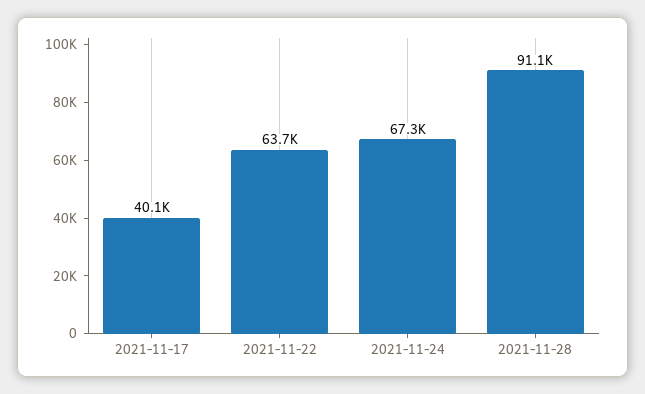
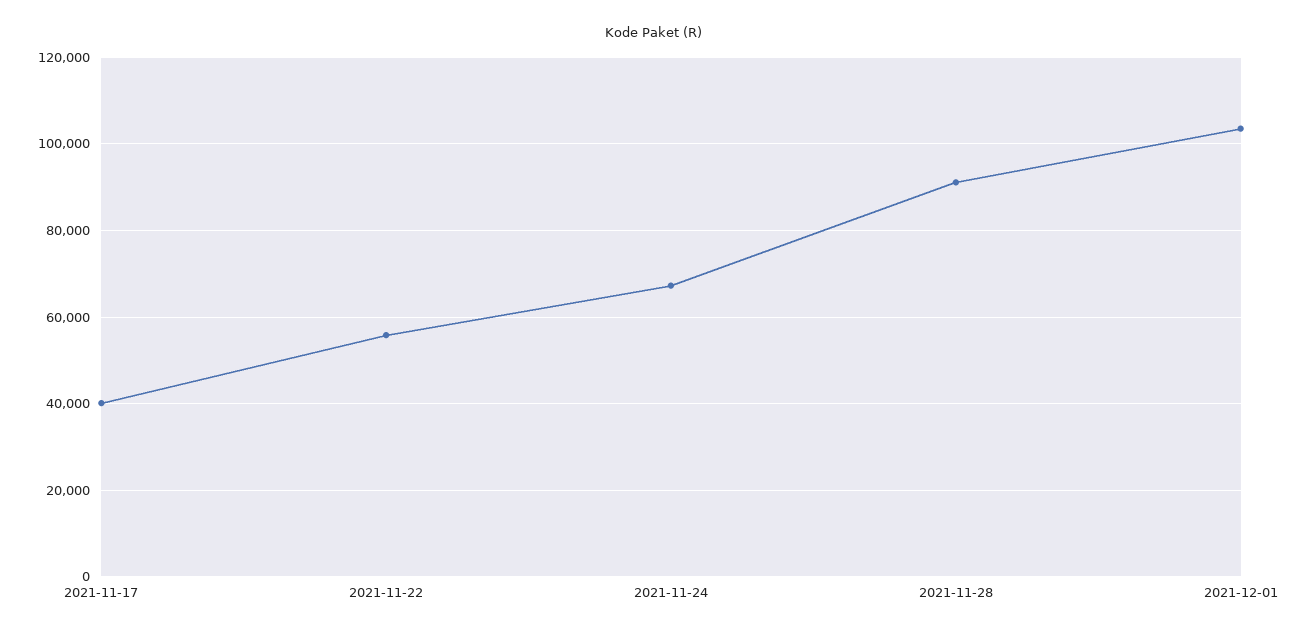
2021-11-22: 63700 -> 56000
2021-12-01: none -> 104000

